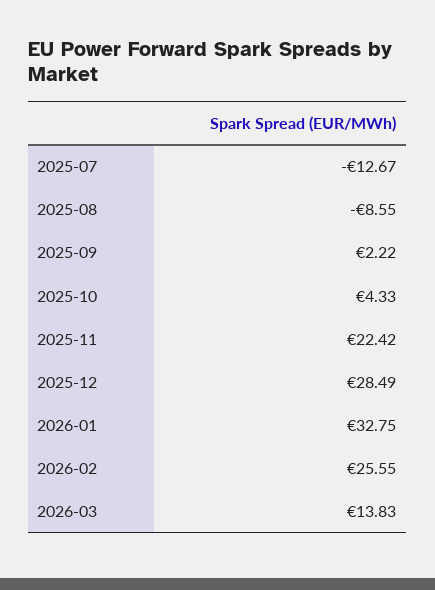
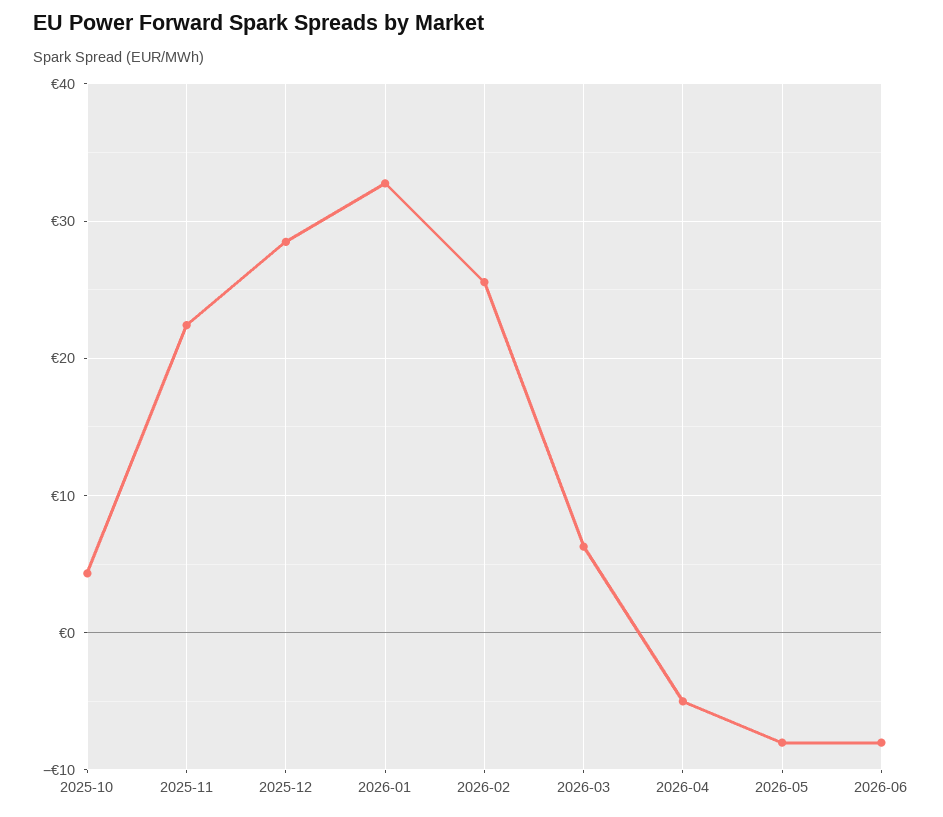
2025-07: -12.67 -> none
2025-08: -8.55 -> none
2025-09: 2.22 -> none
2026-03: 13.83 -> 6
2026-04: none -> -5
2026-05: none -> -8
2026-06: none -> -8

